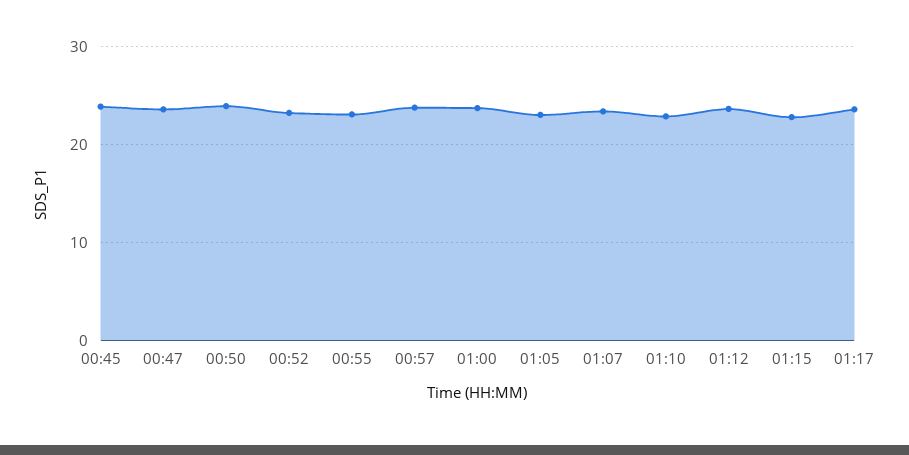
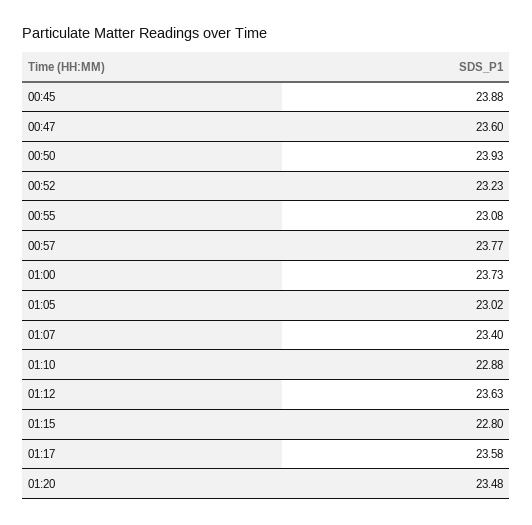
01:20: none -> 23.48

